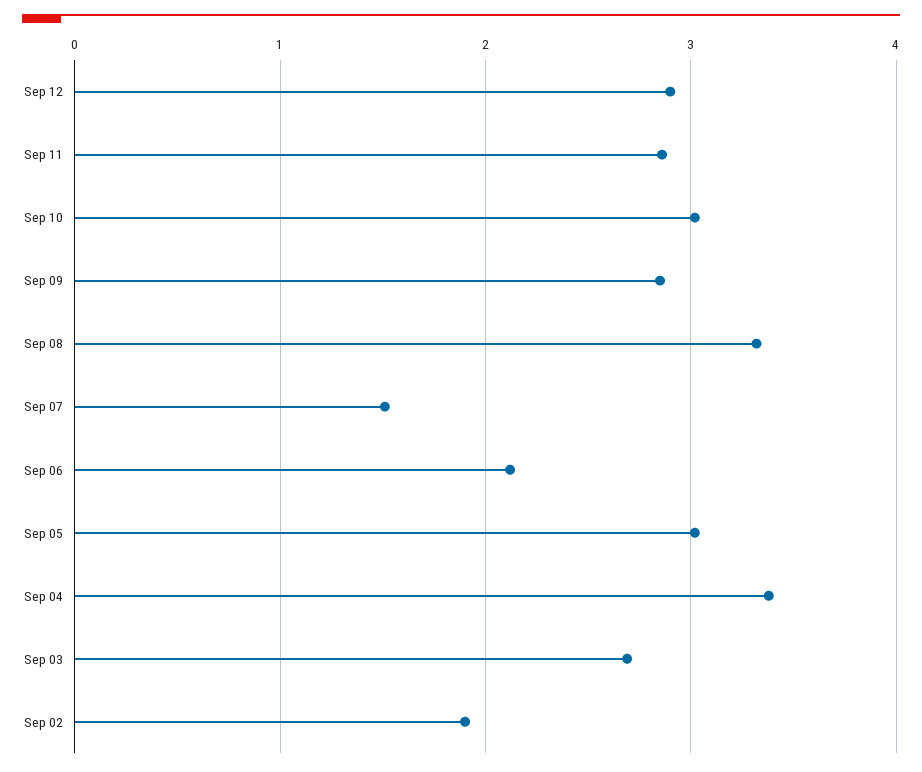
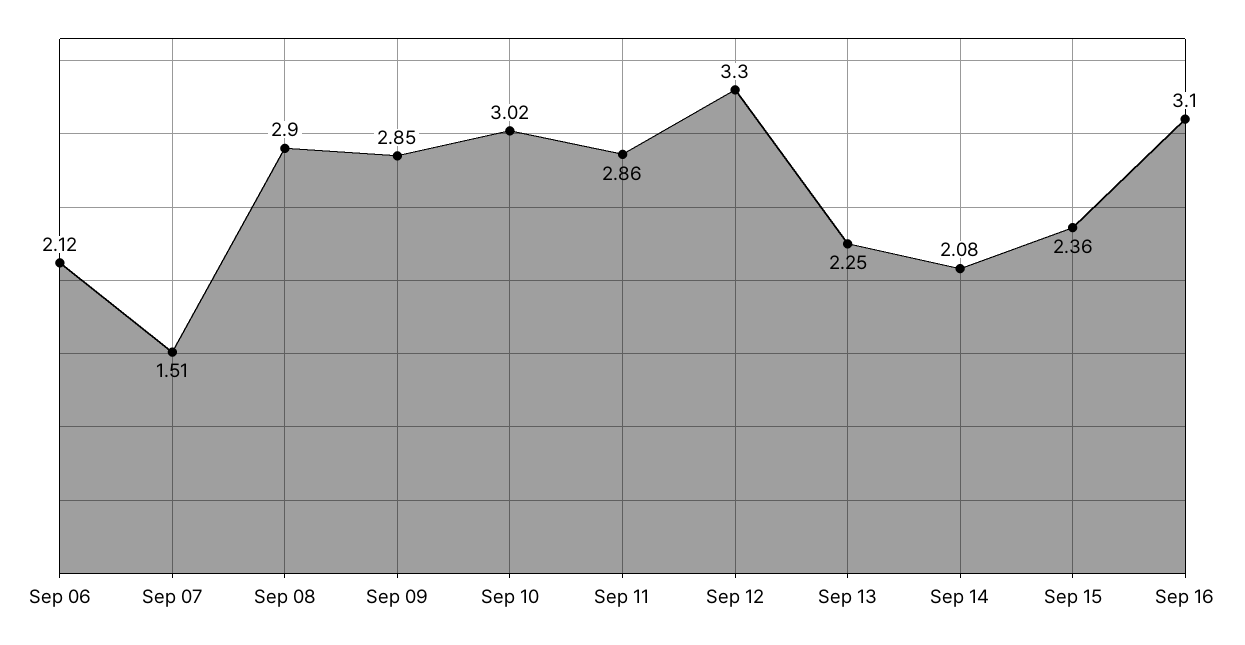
Sep 12: 2.9 -> 3.3
Sep 08: 3.3 -> 2.9
Sep 05: 3 -> none
Sep 04: 3.4 -> none
Sep 03: 2.7 -> none
Sep 02: 1.9 -> none
Sep 13: none -> 2.25
Sep 14: none -> 2.08
Sep 15: none -> 2.36
Sep 16: none -> 3.1

